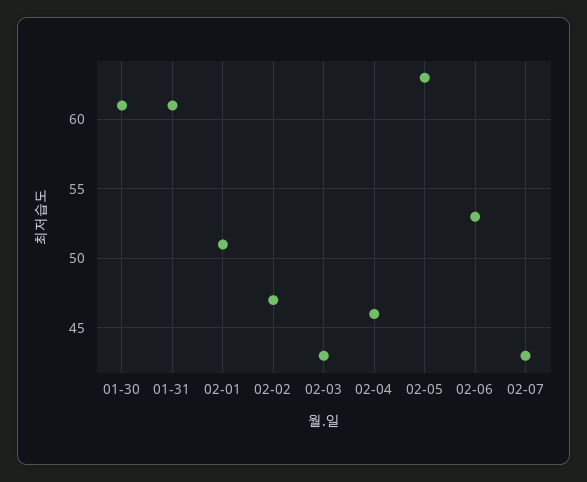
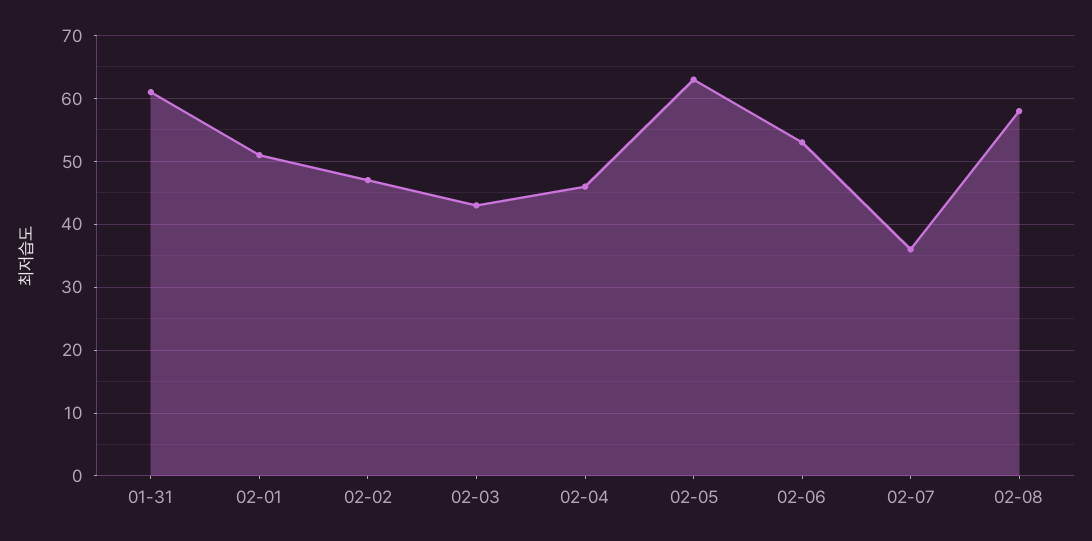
01-30: 61 -> none
02-07: 43 -> 36
02-08: none -> 58

